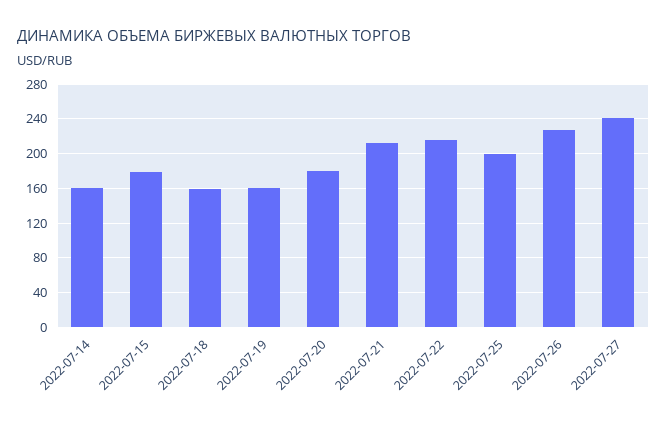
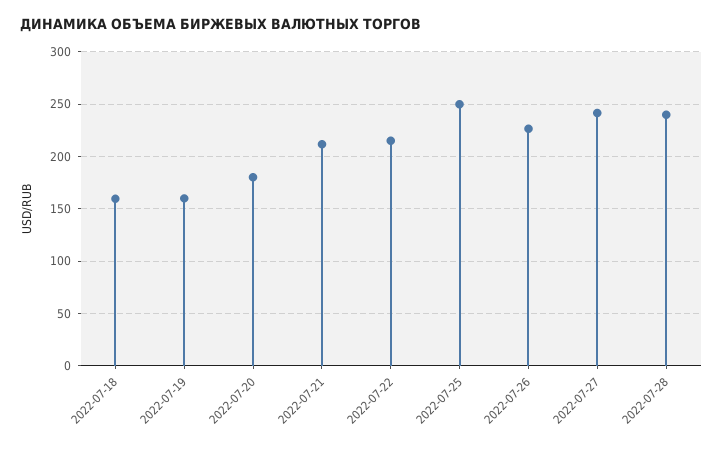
2022-07-14: 160 -> none
2022-07-15: 180 -> none
2022-07-25: 200 -> 250
2022-07-28: none -> 240

